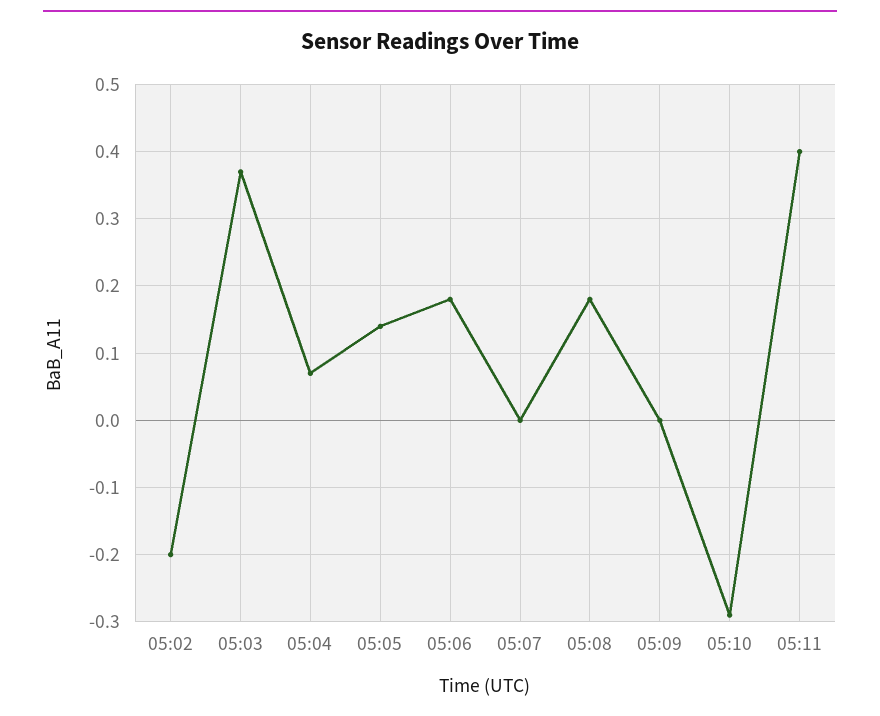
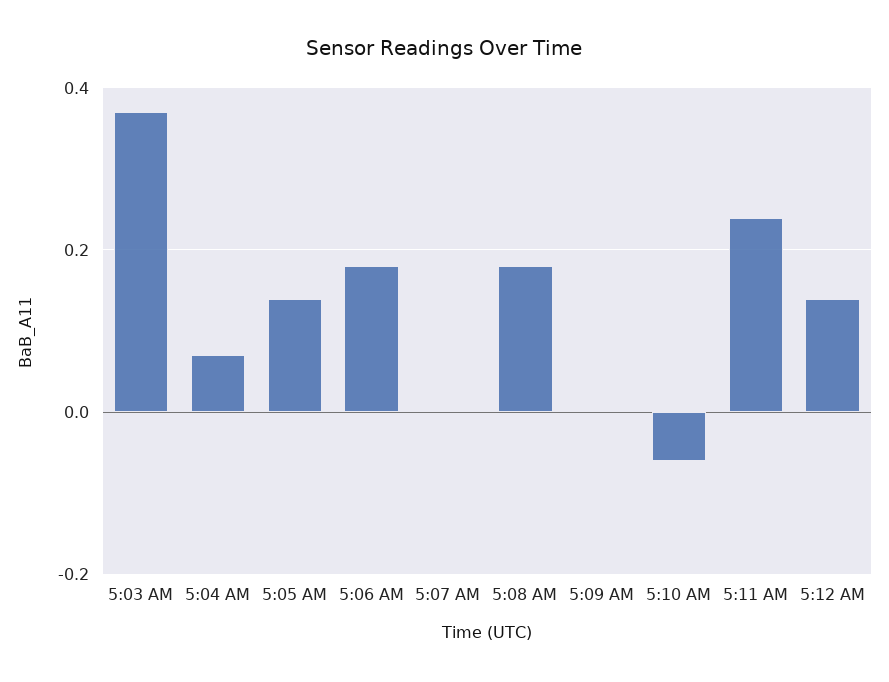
05:02: -0.2 -> none
05:10: -0.29 -> -0.05
05:11: 0.4 -> 0.25
5:12 AM: none -> 0.15

